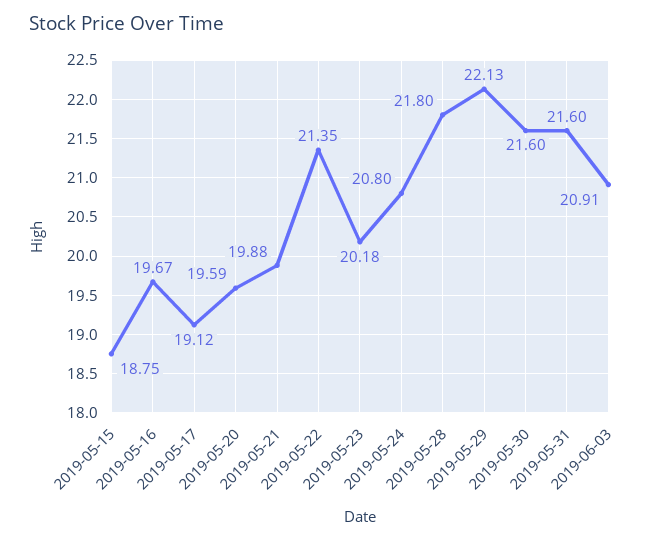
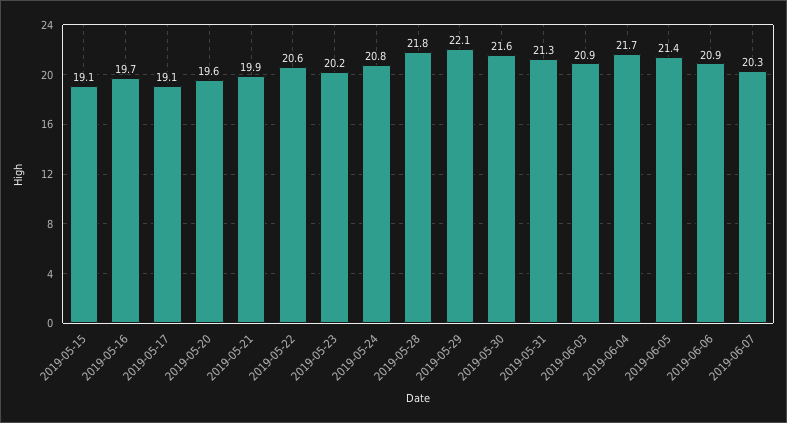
2019-05-15: 18.75 -> 19.1
2019-05-22: 21.35 -> 20.6
2019-05-31: 21.6 -> 21.3
2019-06-04: none -> 21.7
2019-06-05: none -> 21.4
2019-06-06: none -> 20.9
2019-06-07: none -> 20.3

